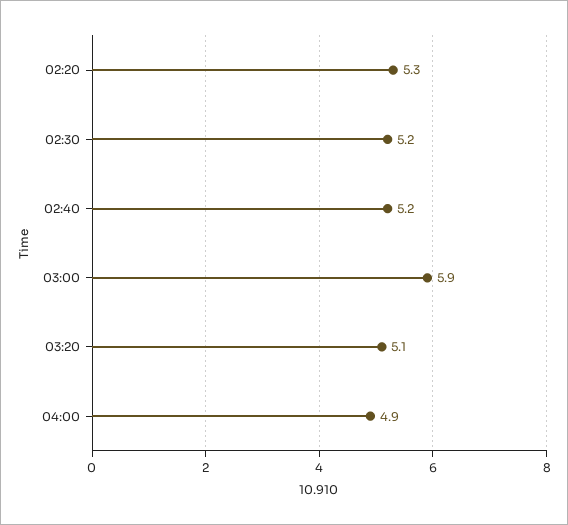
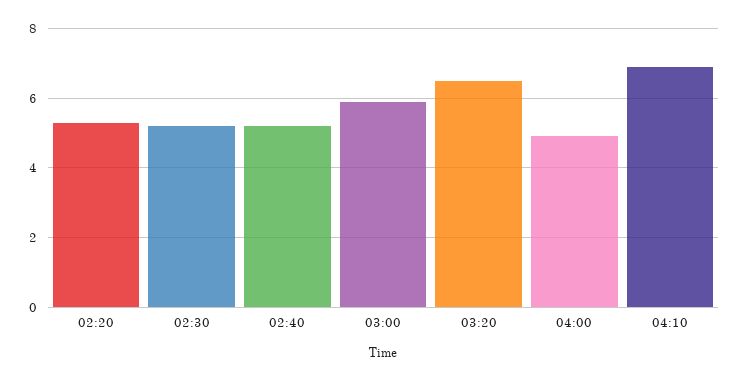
03:20: 5.1 -> 6.5
04:10: none -> 7

